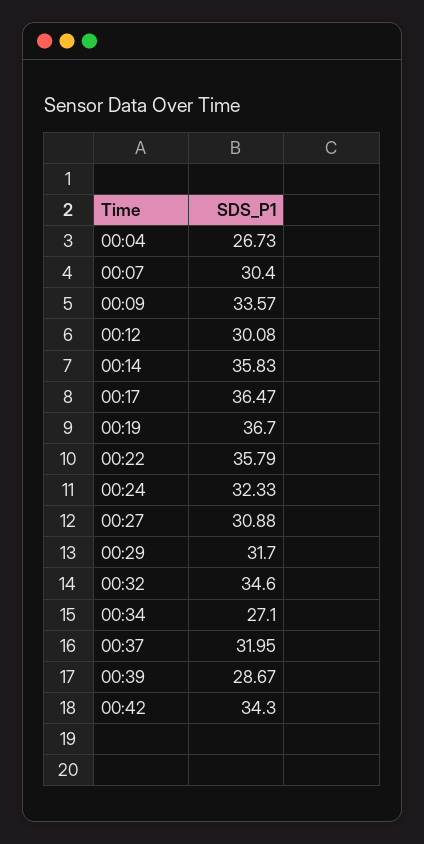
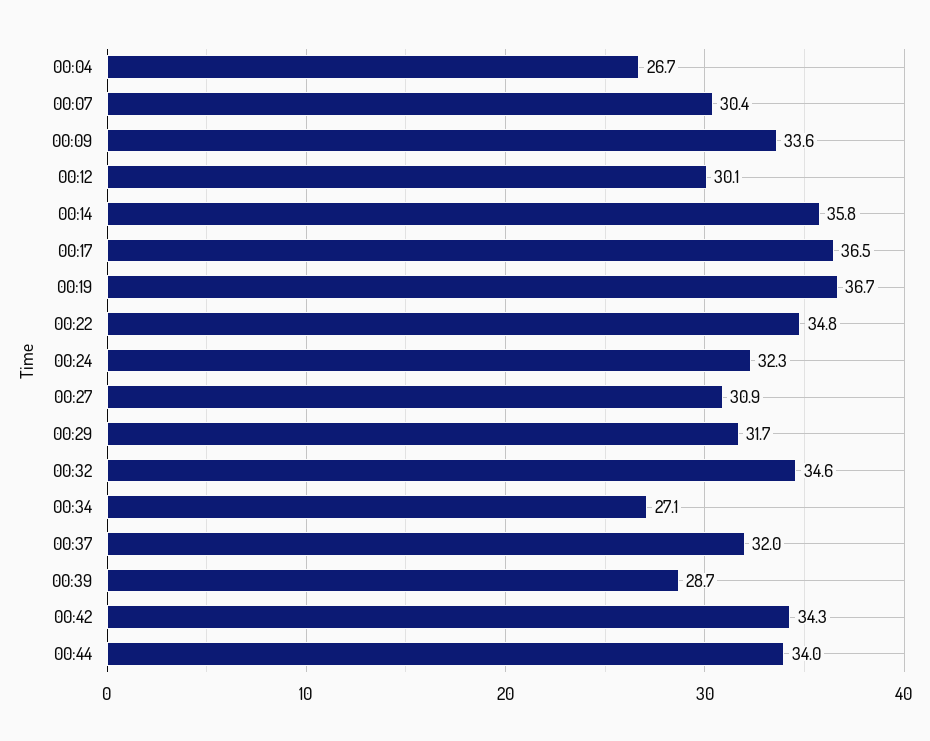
00:22: 35.79 -> 34.8
00:44: none -> 34

